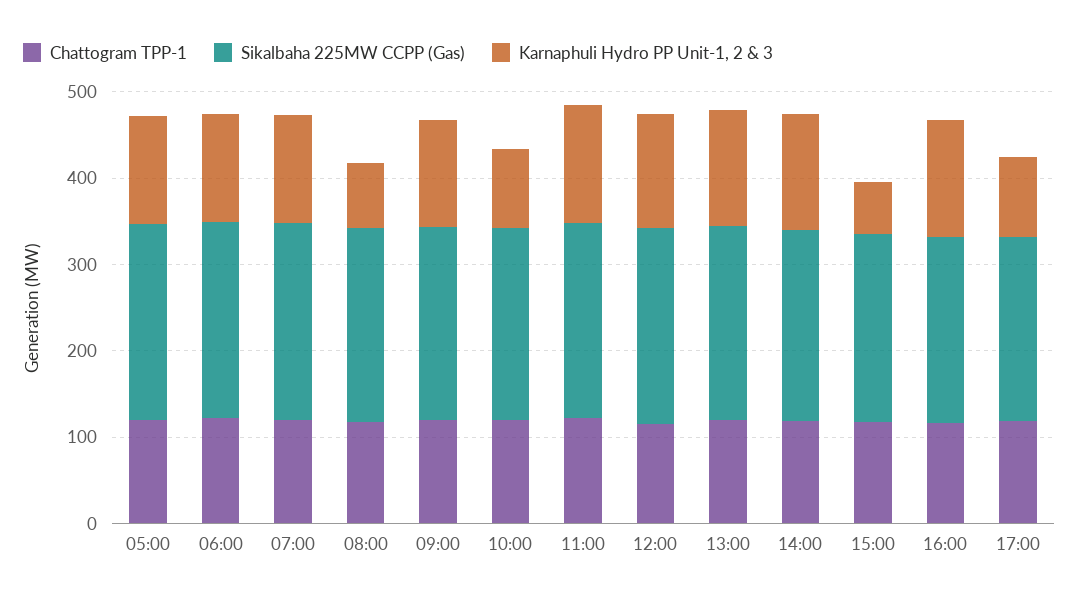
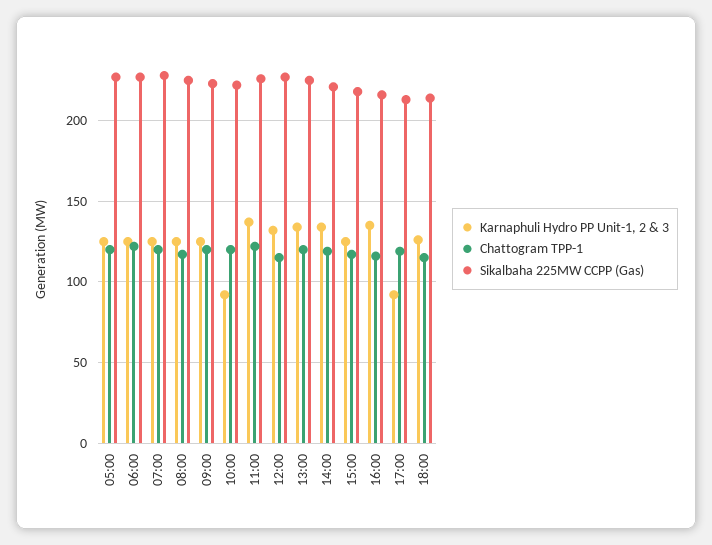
Karnaphuli Hydro PP Unit-1, 2 & 3, 08:00: 80 -> 125
Karnaphuli Hydro PP Unit-1, 2 & 3, 15:00: 60 -> 125
Karnaphuli Hydro PP Unit-1, 2 & 3, 18:00: none -> 125
Chattogram TPP-1, 18:00: none -> 115
Sikalbaha 225MW CCPP (Gas), 18:00: none -> 215

